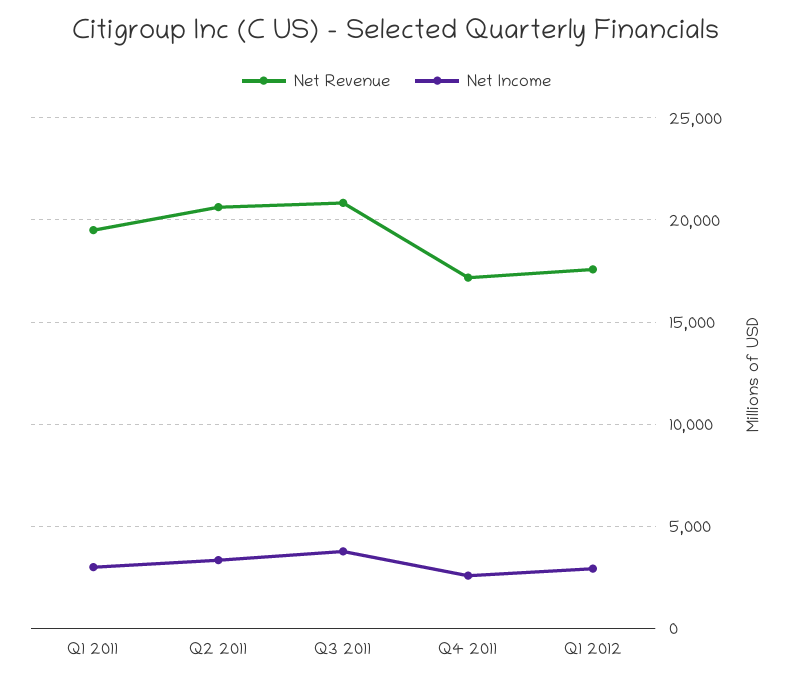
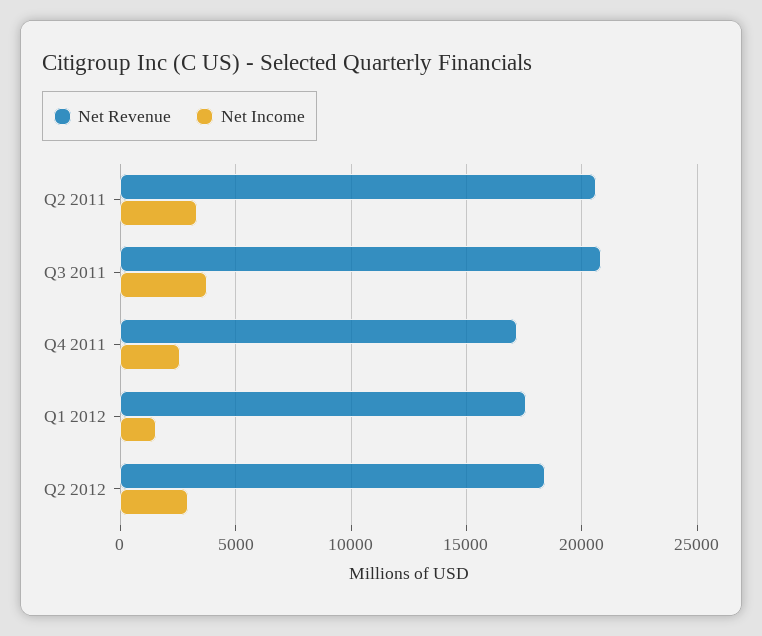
Net Revenue, Q1 2011: 19500 -> none
Net Income, Q1 2011: 3000 -> none
Net Income, Q1 2012: 3000 -> 1500
Net Revenue, Q2 2012: none -> 18500
Net Income, Q2 2012: none -> 3000

